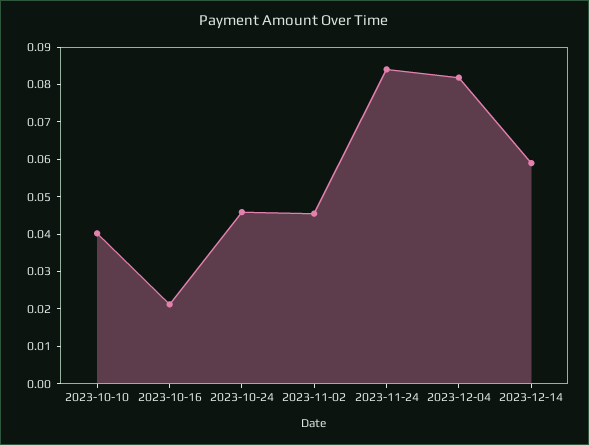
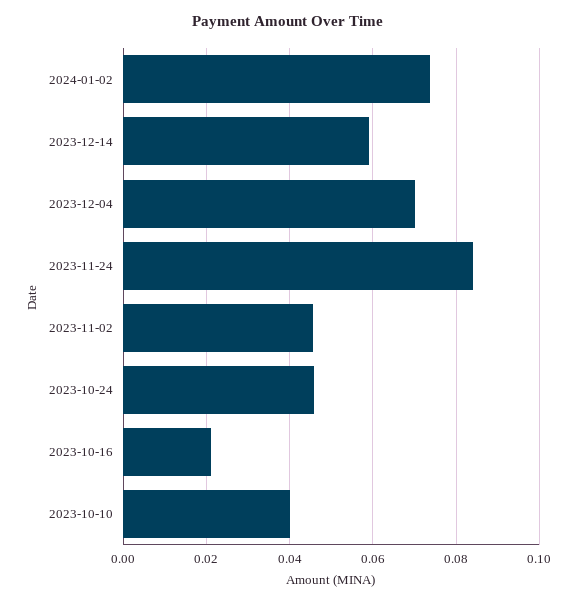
2023-12-04: 0.0825 -> 0.07
2024-01-02: none -> 0.074

